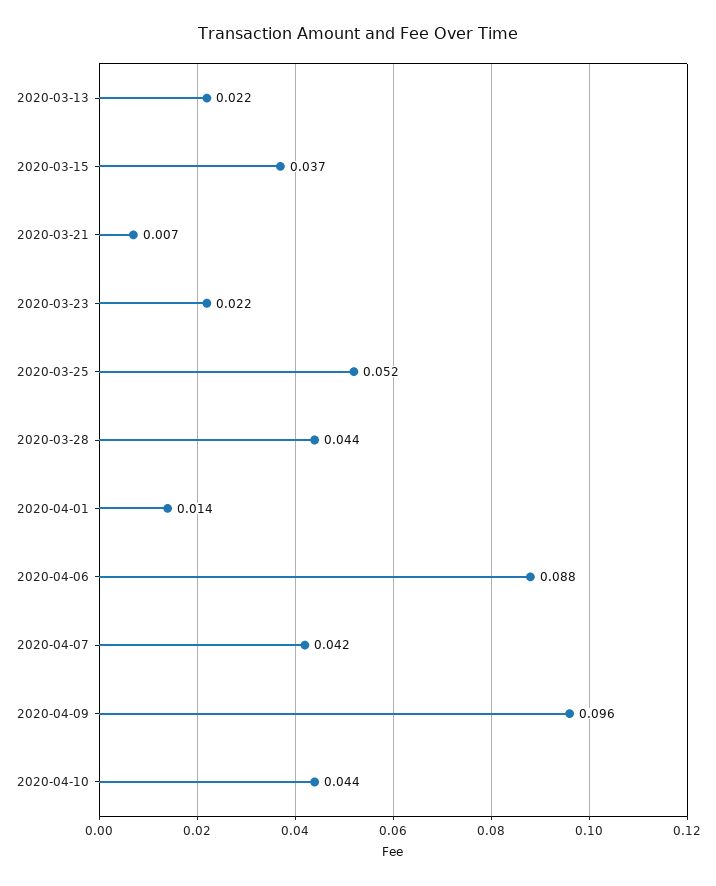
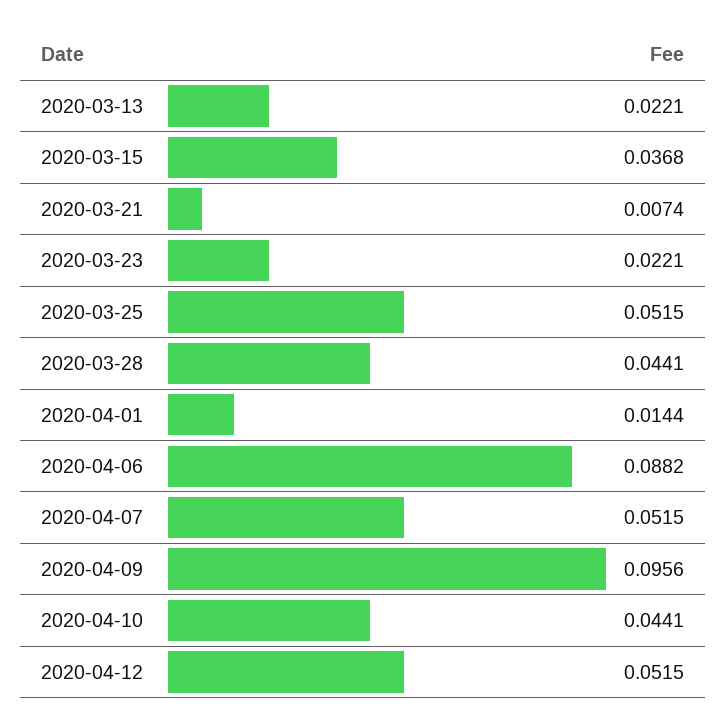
2020-04-07: 0.042 -> 0.0515
2020-04-12: none -> 0.0515

